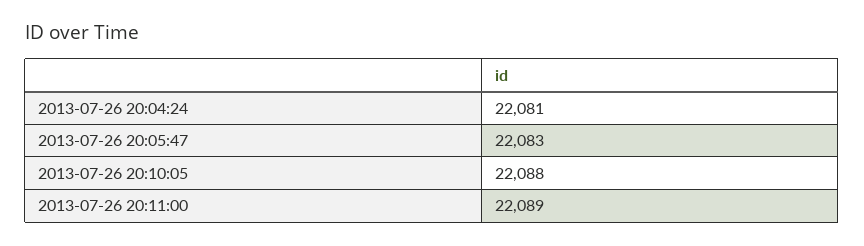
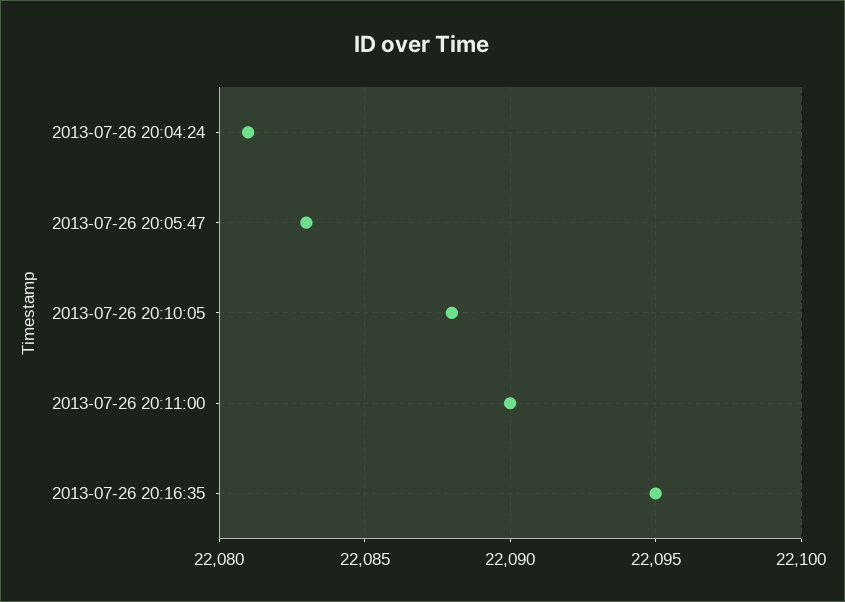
2013-07-26 20:11:00: 22089 -> 22090
2013-07-26 20:16:35: none -> 22095

